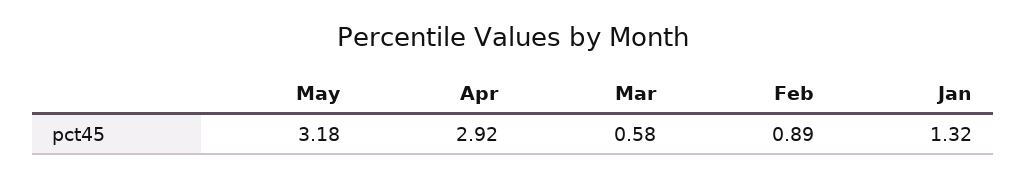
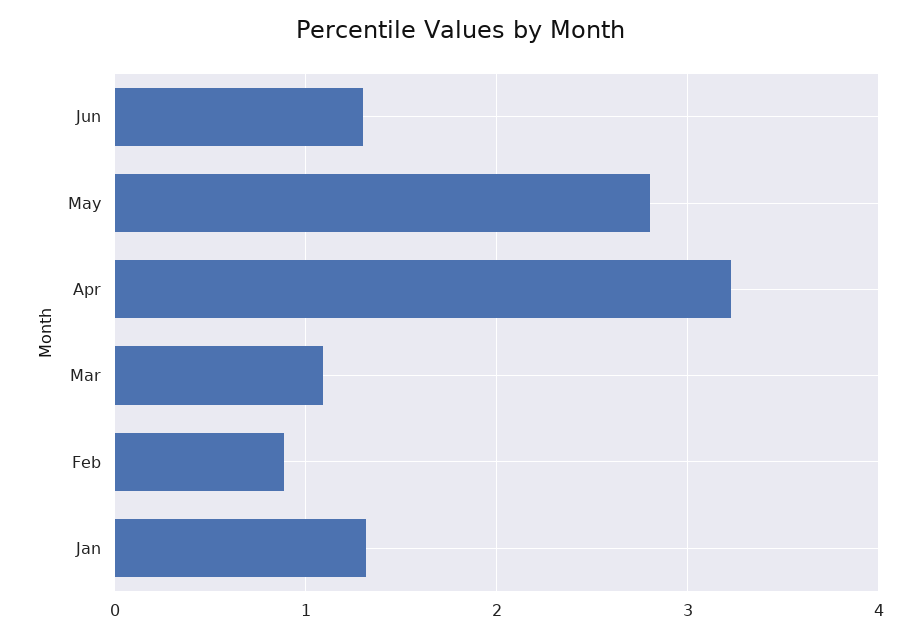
May: 3.18 -> 2.8
Apr: 2.92 -> 3.2
Mar: 0.58 -> 1.1
Jun: none -> 1.3

